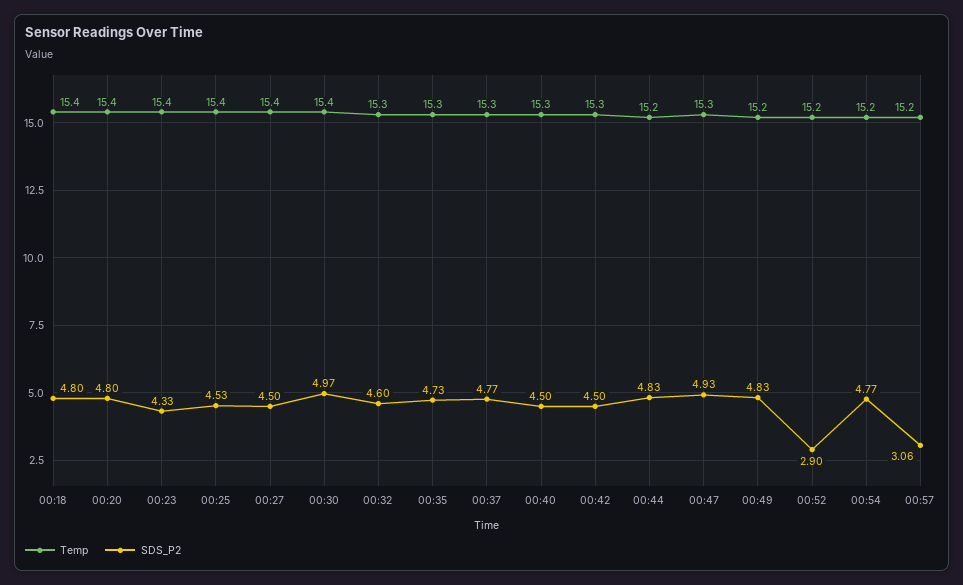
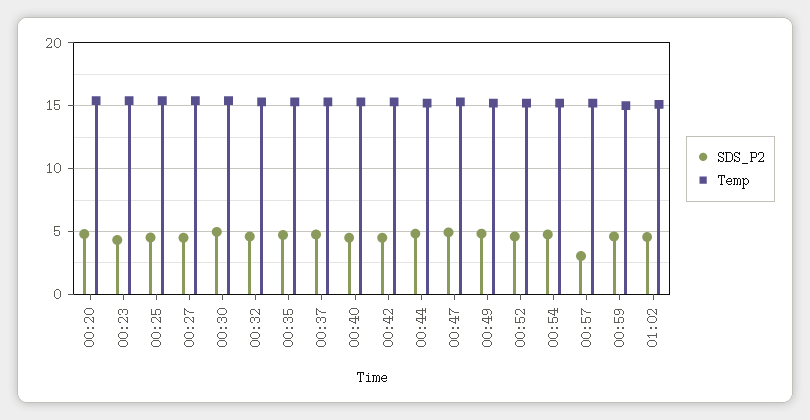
Temp, 00:18: 15.4 -> none
SDS_P2, 00:18: 4.8 -> none
SDS_P2, 00:52: 2.9 -> 4.5
SDS_P2, 00:59: none -> 4.5
Temp, 00:59: none -> 15
SDS_P2, 01:02: none -> 4.5
Temp, 01:02: none -> 15

